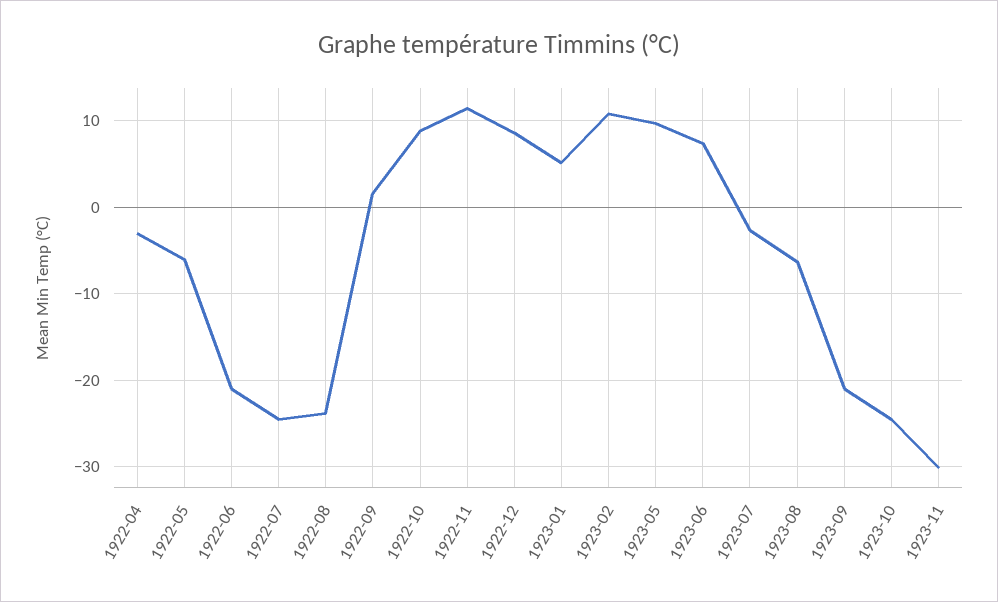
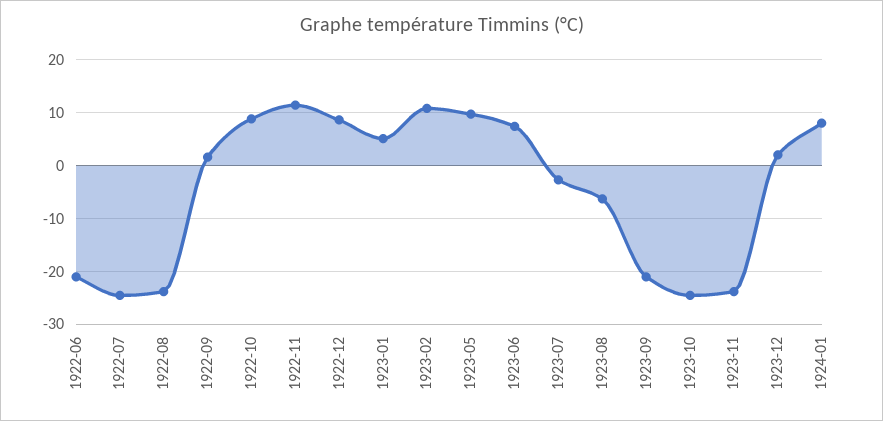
1922-04: -3 -> none
1922-05: -6 -> none
1923-11: -30 -> -24
1923-12: none -> 2
1924-01: none -> 8

